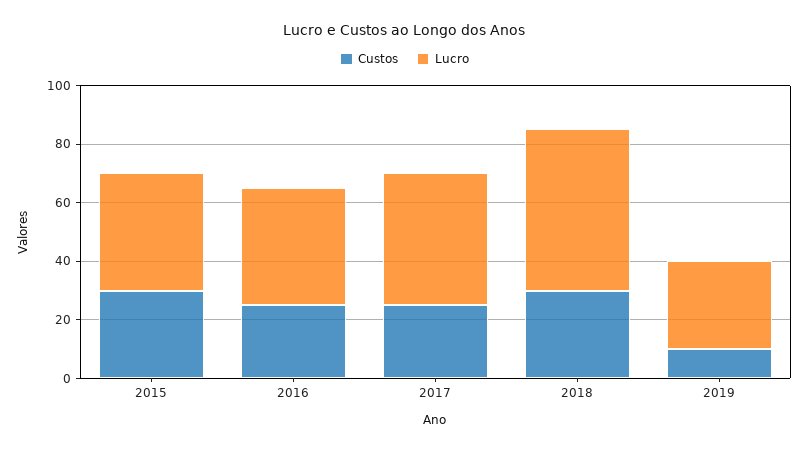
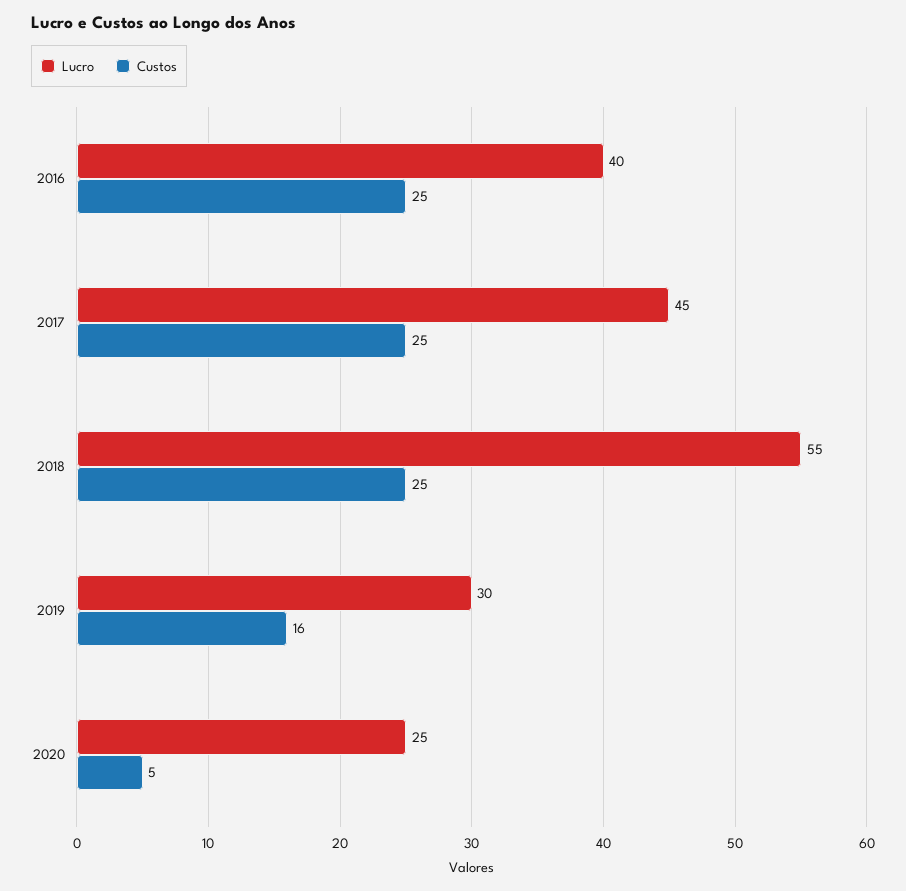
Custos, 2015: 30 -> none
Lucro, 2015: 40 -> none
Custos, 2018: 30 -> 25
Custos, 2019: 10 -> 16
Lucro, 2020: none -> 25
Custos, 2020: none -> 5

